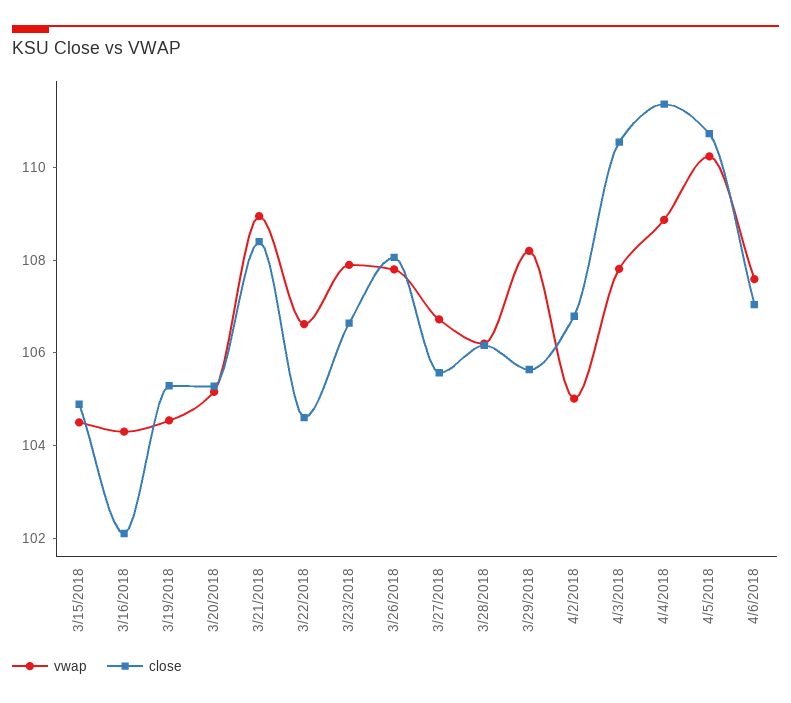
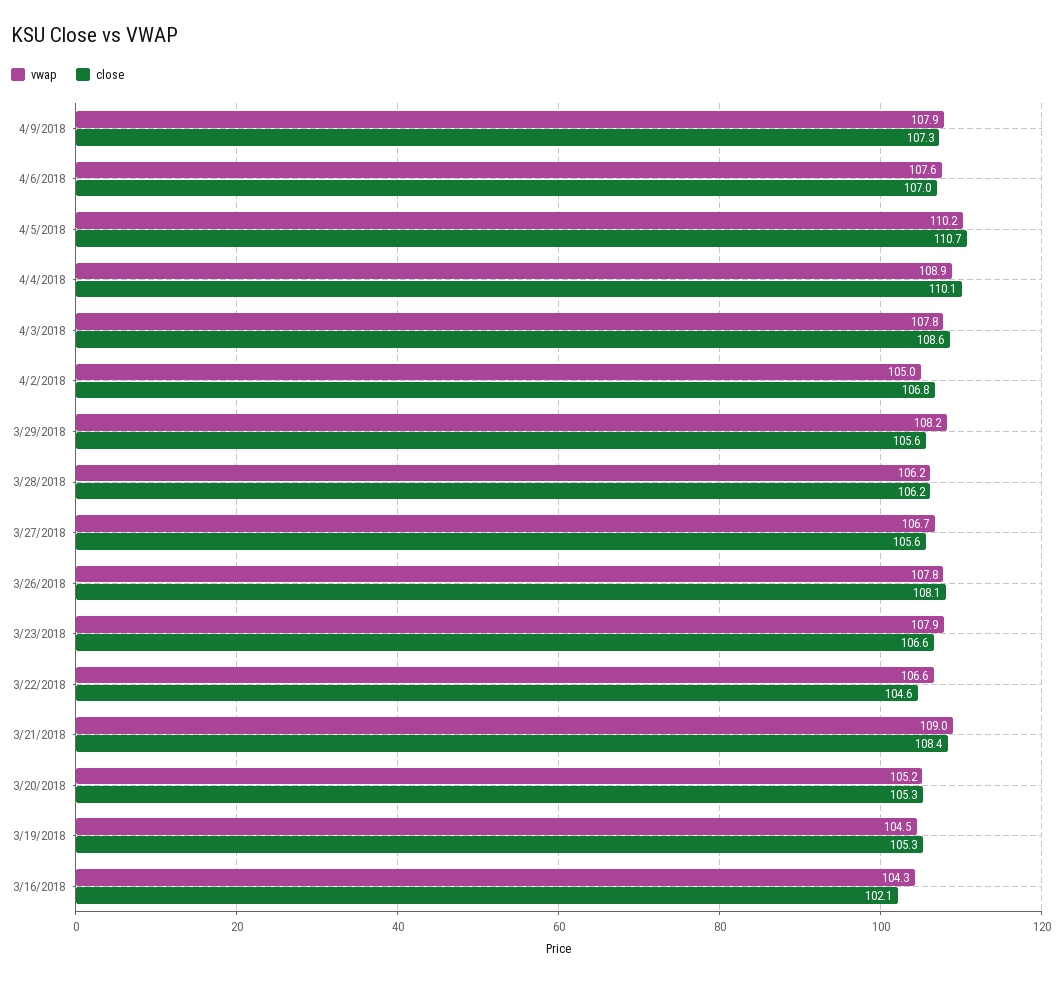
vwap, 3/15/2018: 104.5 -> none
close, 3/15/2018: 105 -> none
close, 4/3/2018: 110.5 -> 108.6
close, 4/4/2018: 111.5 -> 110.1
vwap, 4/9/2018: none -> 107.9
close, 4/9/2018: none -> 107.3

